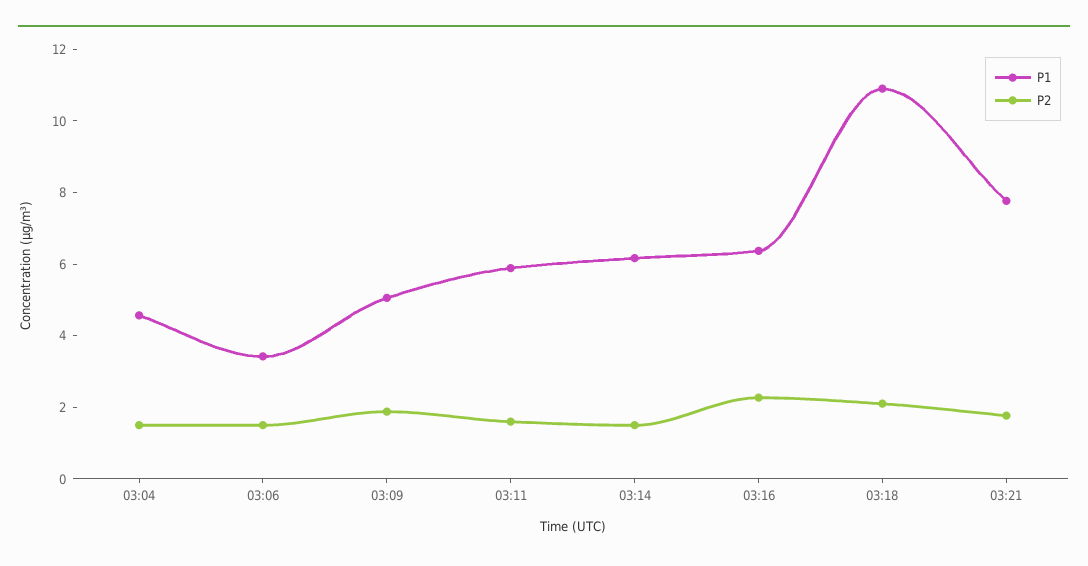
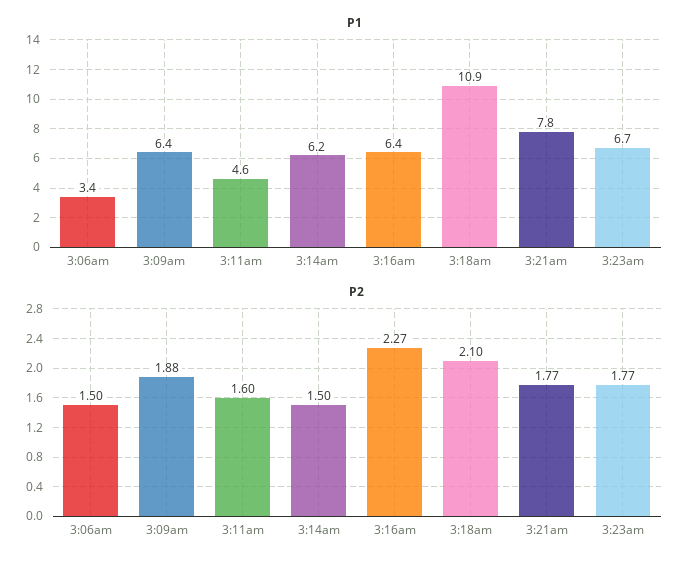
P1, 03:04: 4.5 -> none
P2, 03:04: 1.5 -> none
P1, 03:09: 5 -> 6.4
P1, 03:11: 6 -> 4.6
P1, 3:23am: none -> 6.7
P2, 3:23am: none -> 1.77

